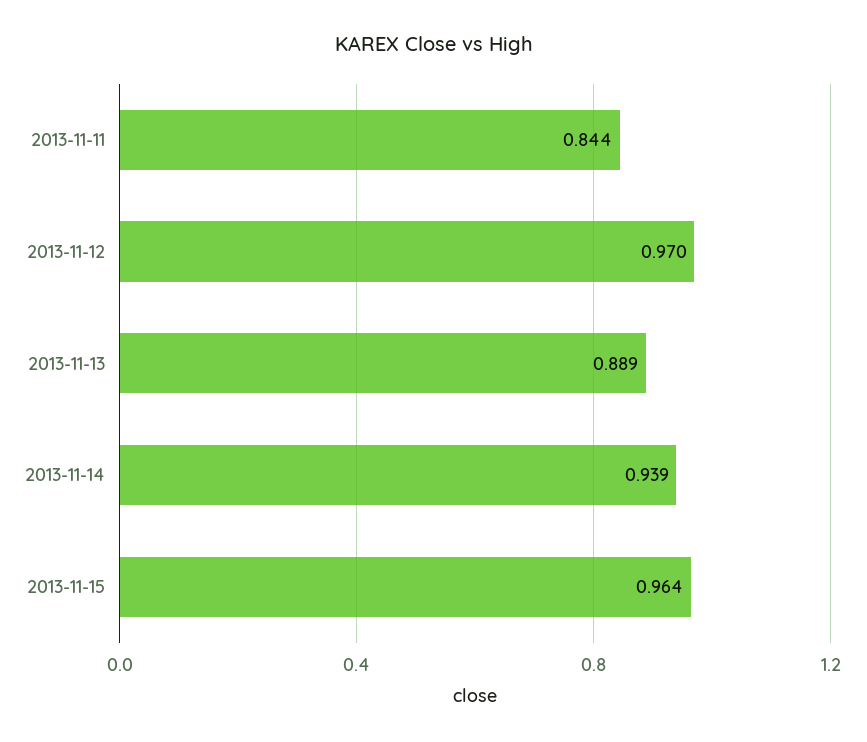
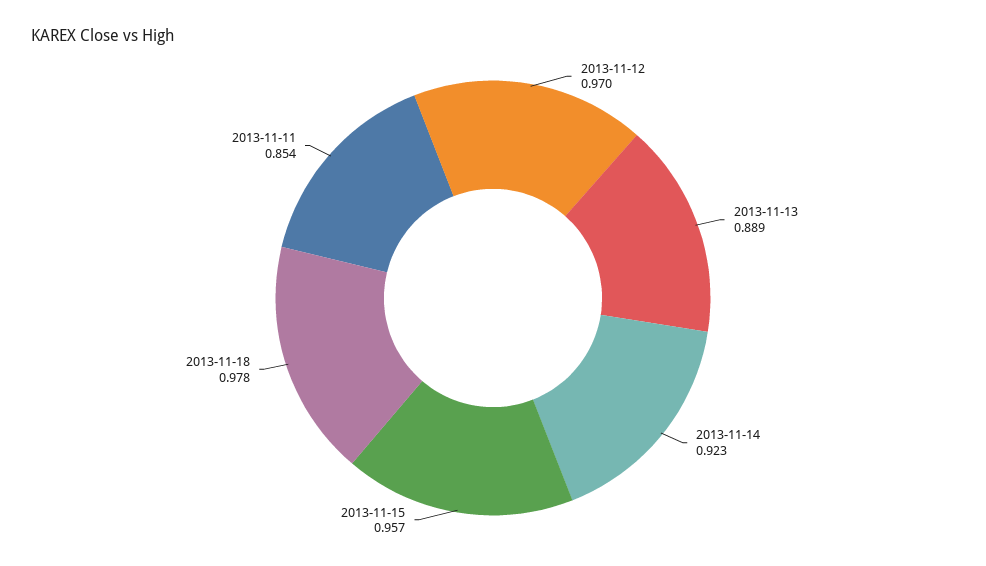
2013-11-11: 0.844 -> 0.854
2013-11-14: 0.939 -> 0.923
2013-11-15: 0.964 -> 0.957
2013-11-18: none -> 0.978

